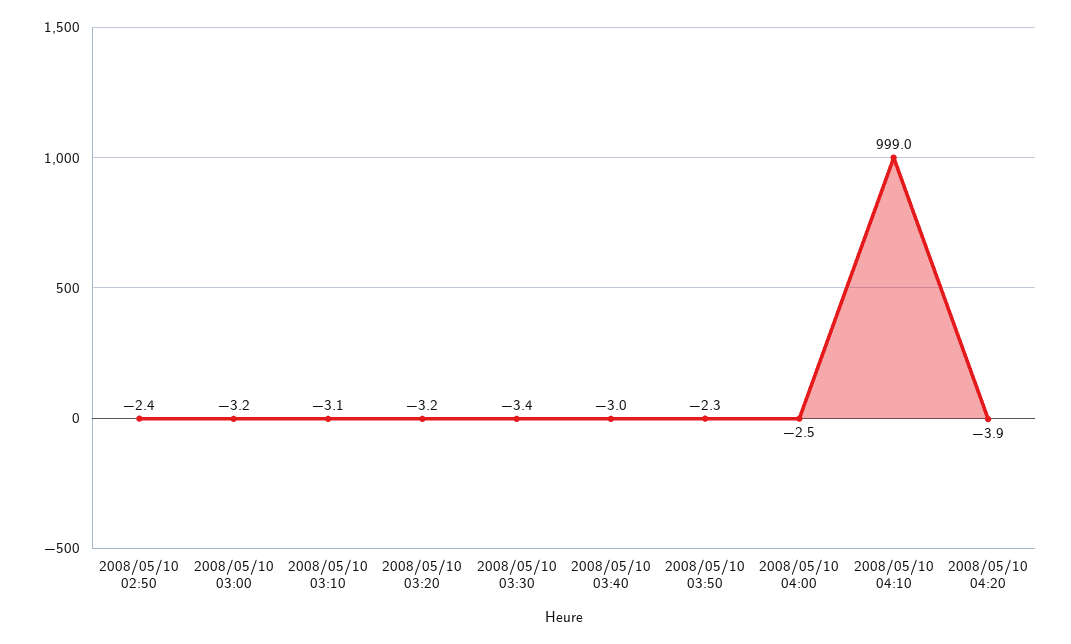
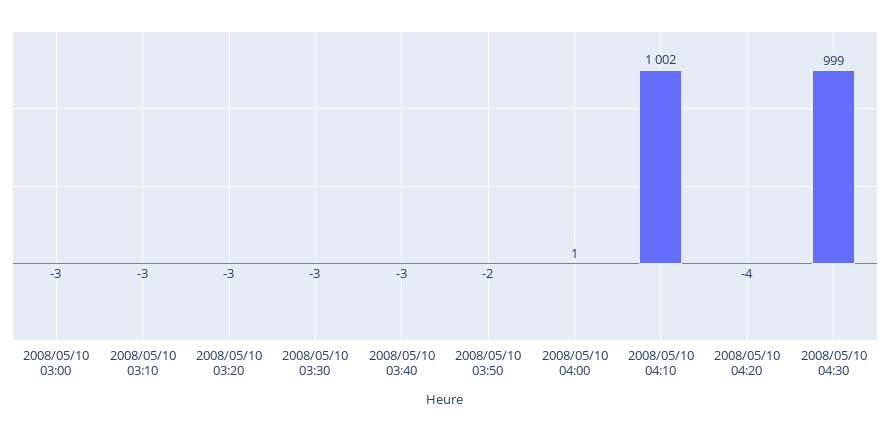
2008/05/10 02:50: -2.4 -> none
2008/05/10 04:00: -2.5 -> 1
2008/05/10 04:10: 999 -> 1002
2008/05/10 04:30: none -> 999

